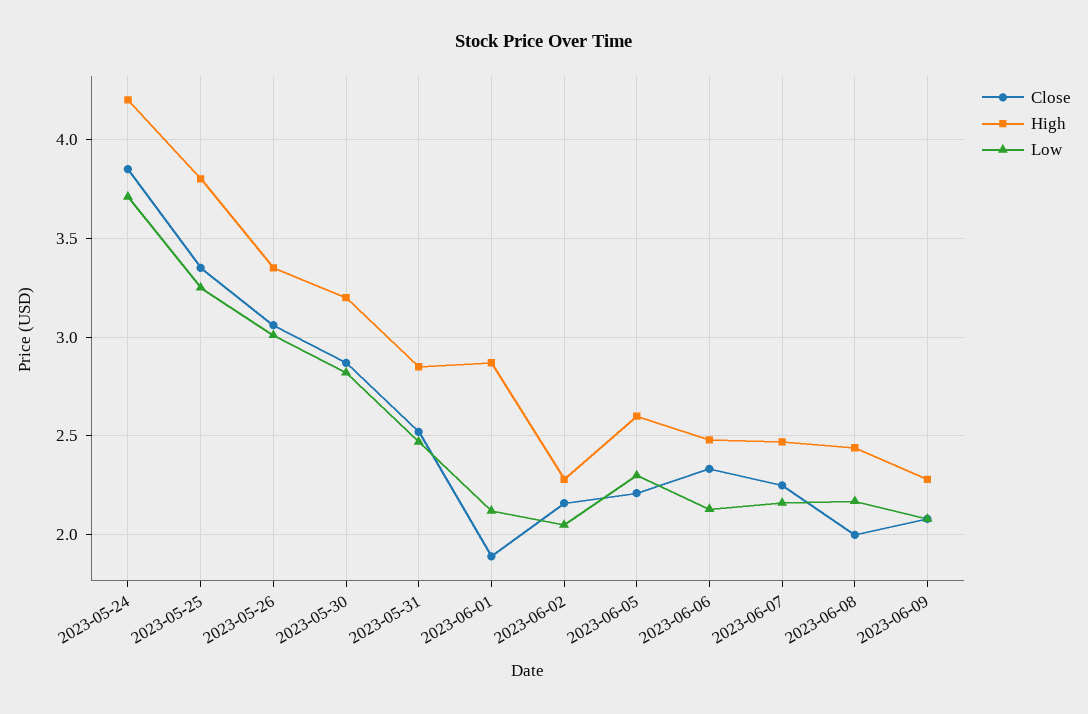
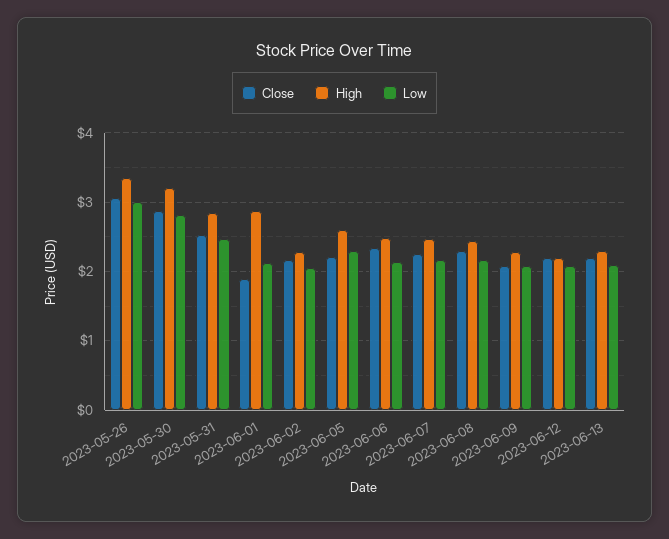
Close, 2023-05-24: 3.85 -> none
High, 2023-05-24: 4.2 -> none
Low, 2023-05-24: 3.7 -> none
Close, 2023-05-25: 3.35 -> none
High, 2023-05-25: 3.8 -> none
Low, 2023-05-25: 3.25 -> none
Close, 2023-06-08: 2 -> 2.3
Close, 2023-06-12: none -> 2.2
High, 2023-06-12: none -> 2.2
Low, 2023-06-12: none -> 2.1
Close, 2023-06-13: none -> 2.2
High, 2023-06-13: none -> 2.3
Low, 2023-06-13: none -> 2.1

